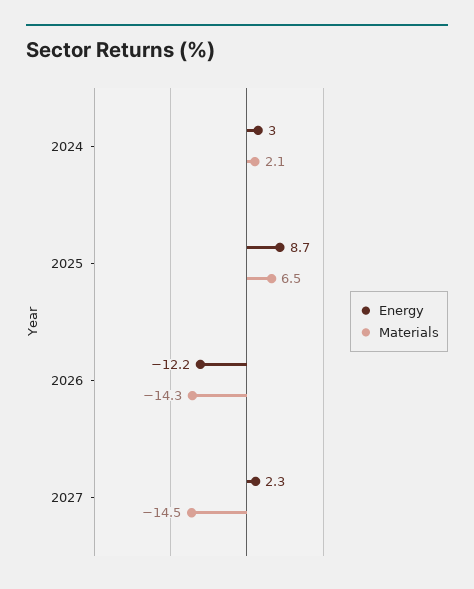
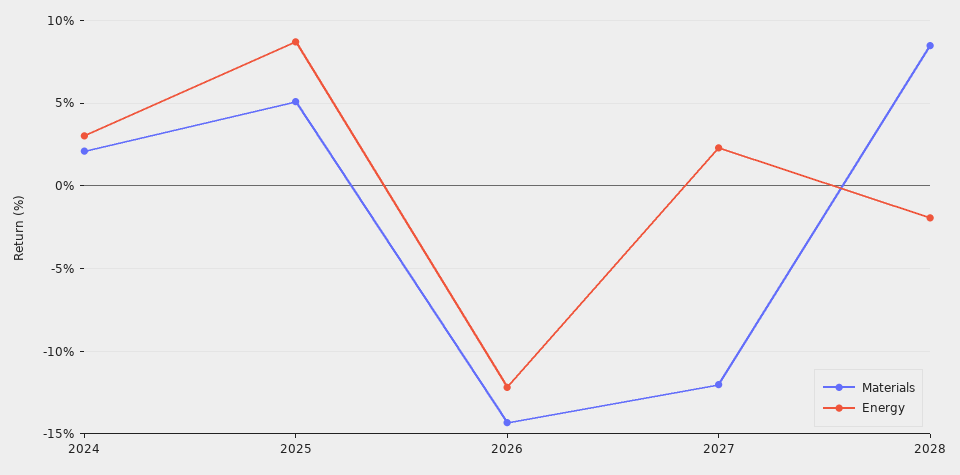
Materials, 2025: 6.5 -> 5
Materials, 2027: -14.5 -> -12
Materials, 2028: none -> 8.5
Energy, 2028: none -> -2

